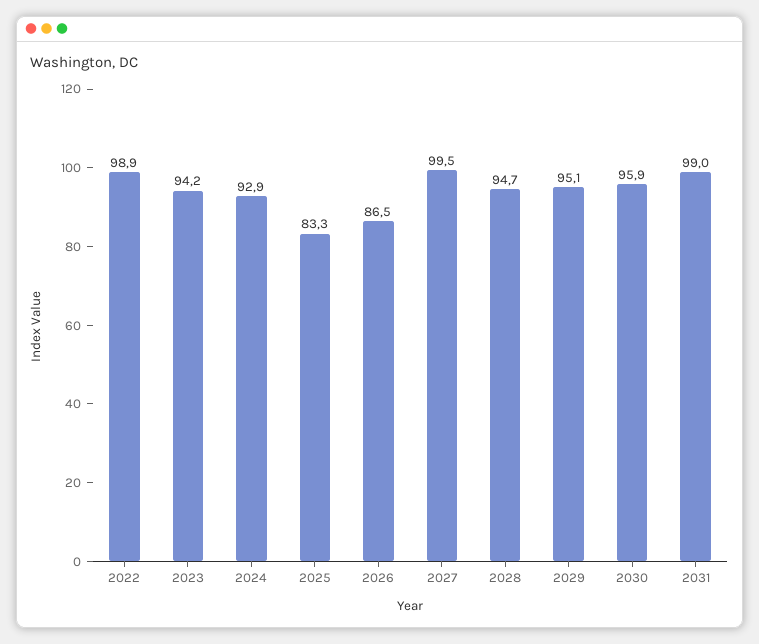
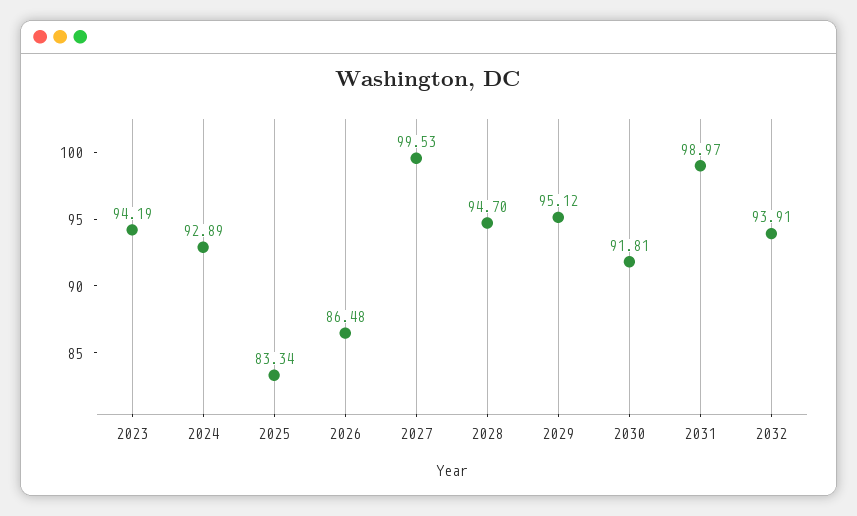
2022: 98.9 -> none
2030: 95.9 -> 91.81
2032: none -> 93.91

